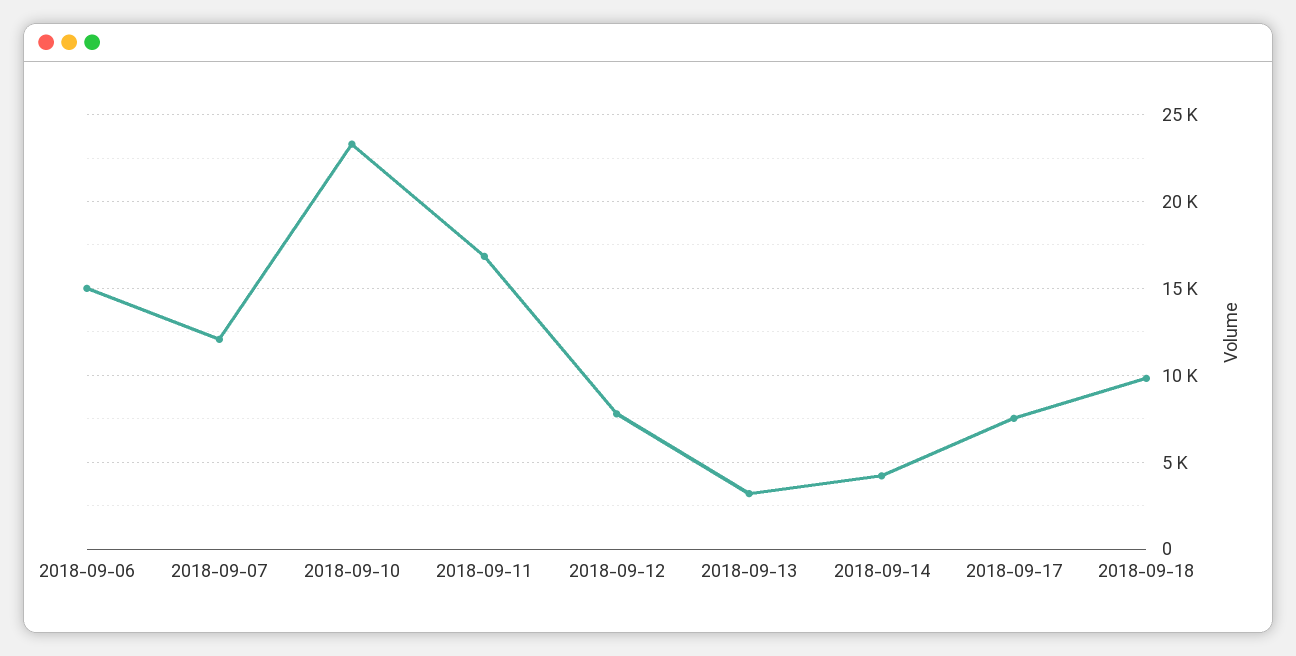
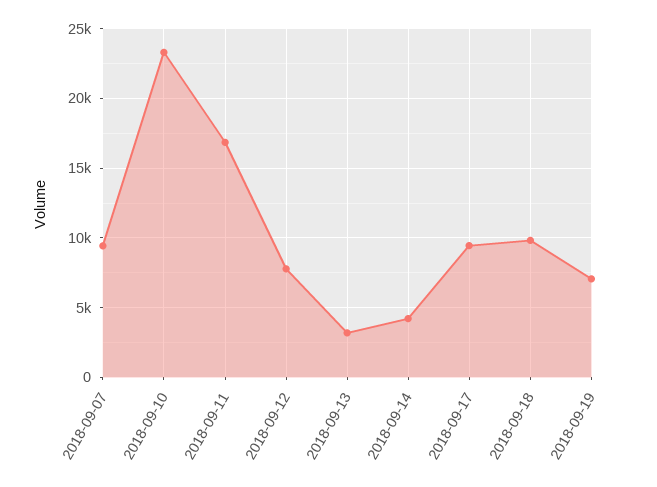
2018-09-06: 15000 -> none
2018-09-07: 12000 -> 9500
2018-09-17: 7500 -> 9500
2018-09-19: none -> 7000

